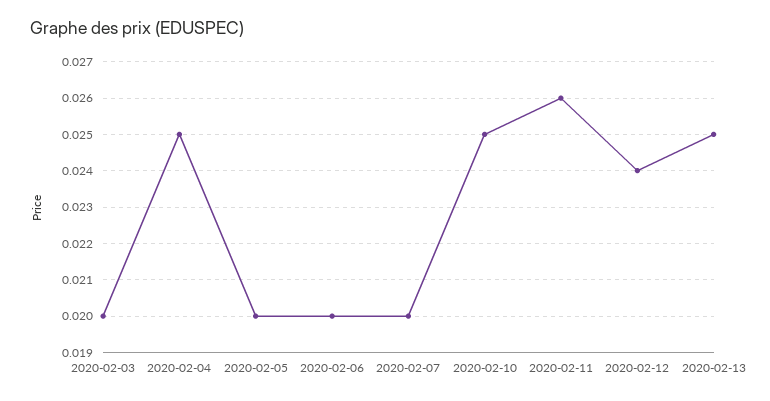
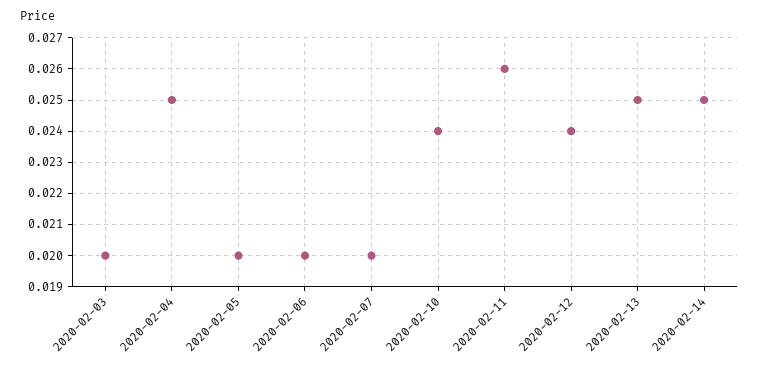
2020-02-10: 0.025 -> 0.024
2020-02-14: none -> 0.025

